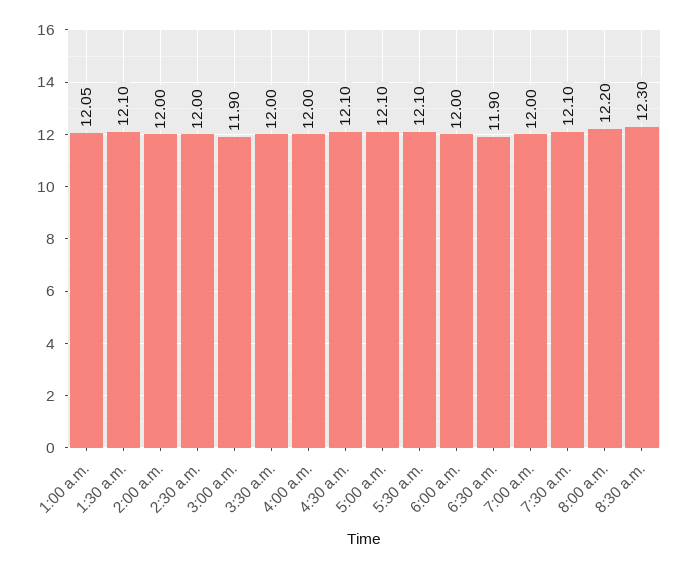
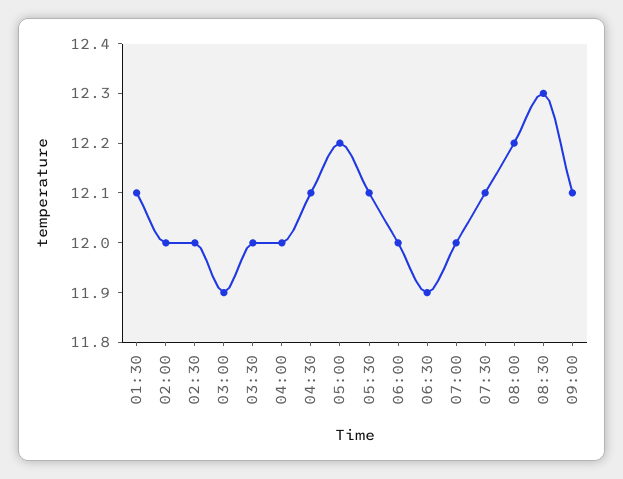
1:00 a.m.: 12.05 -> none
5:00 a.m.: 12.1 -> 12.2
09:00: none -> 12.1

